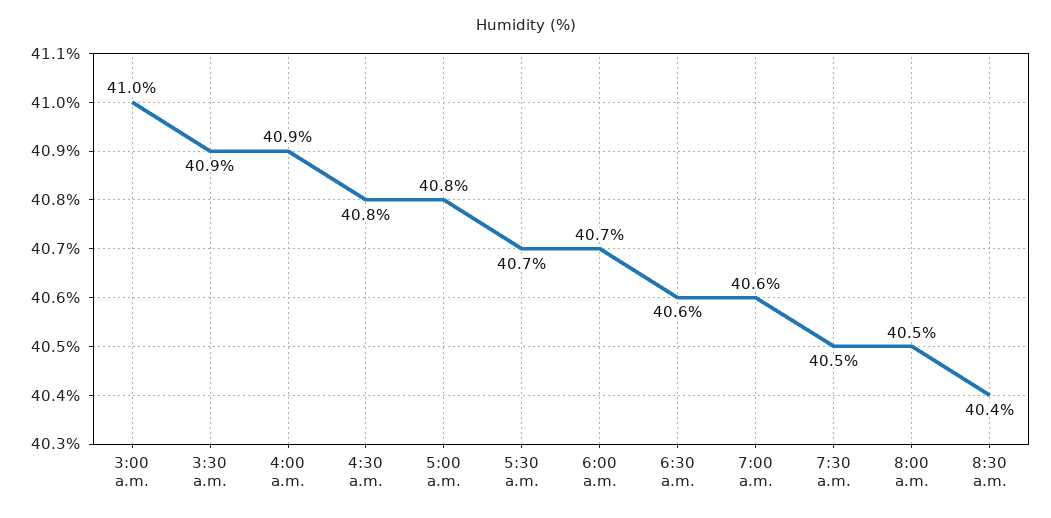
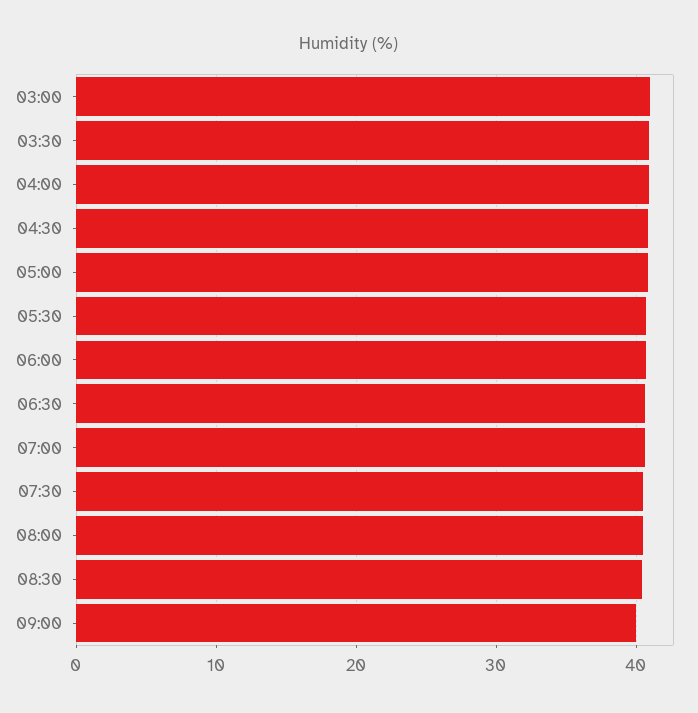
09:00: none -> 40

